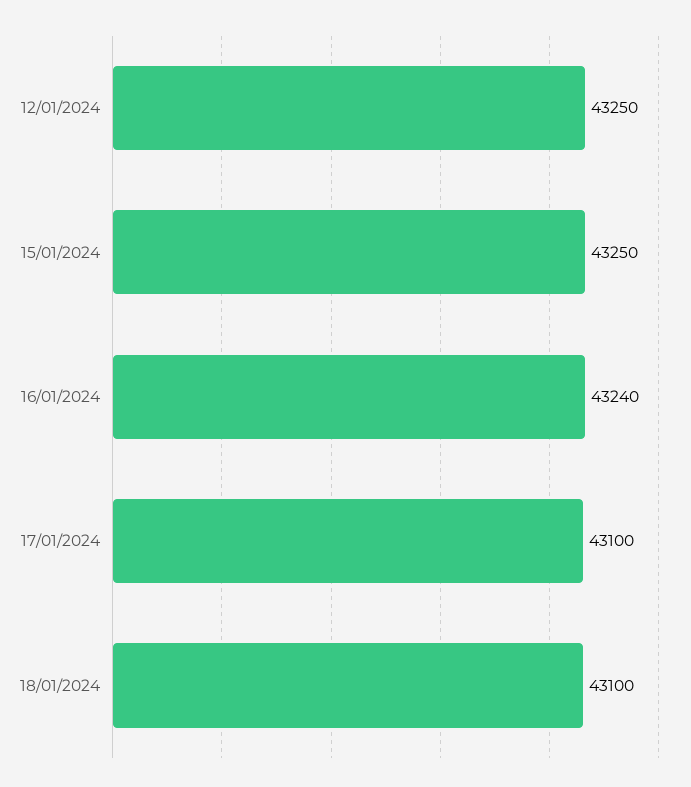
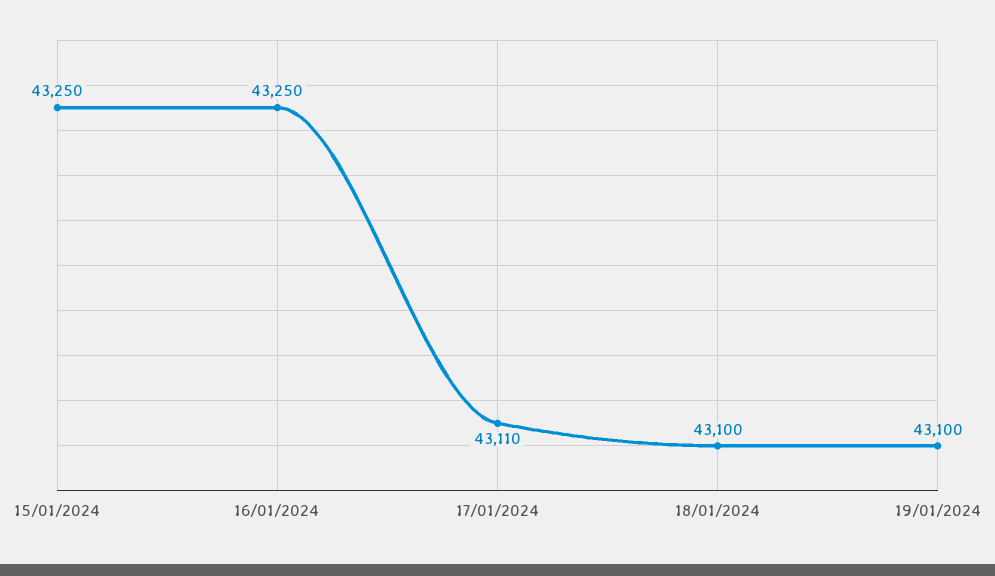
12/01/2024: 43250 -> none
16/01/2024: 43240 -> 43250
17/01/2024: 43100 -> 43110
19/01/2024: none -> 43100

